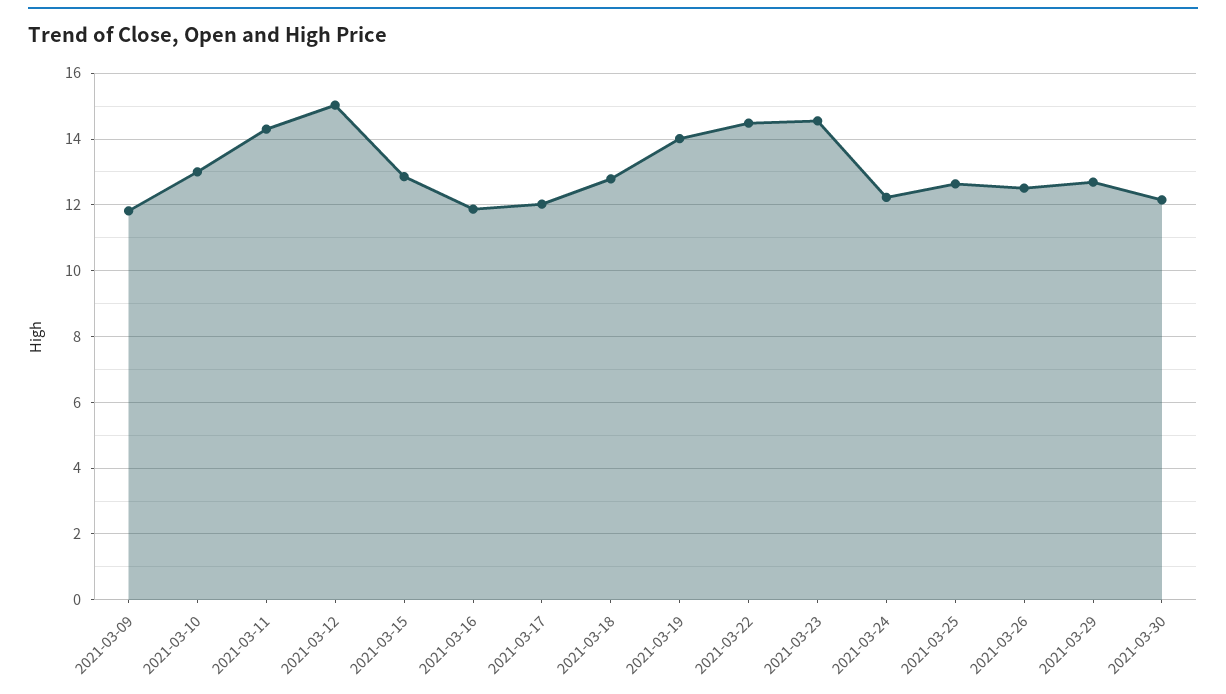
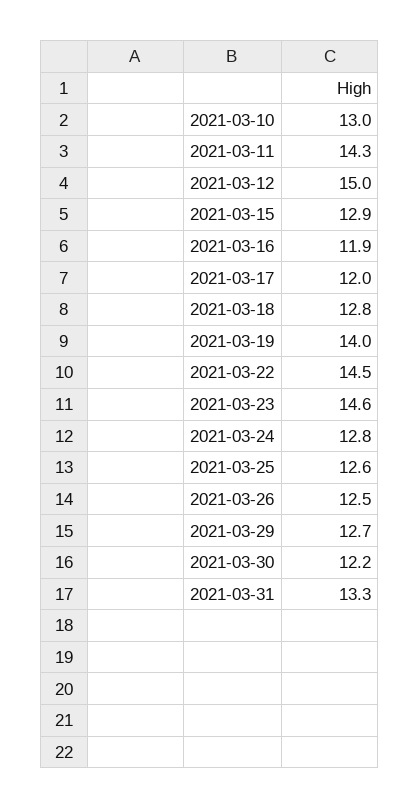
2021-03-09: 11.8 -> none
2021-03-24: 12.2 -> 12.8
2021-03-31: none -> 13.3

